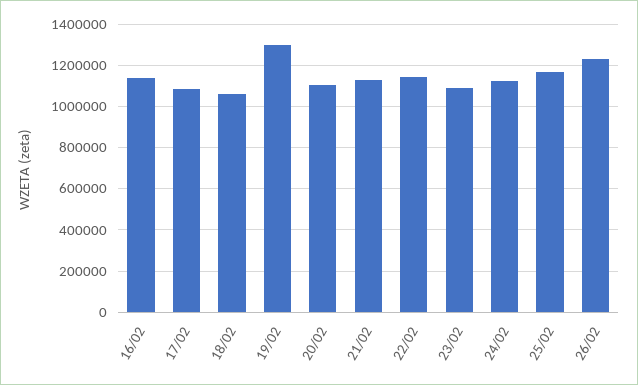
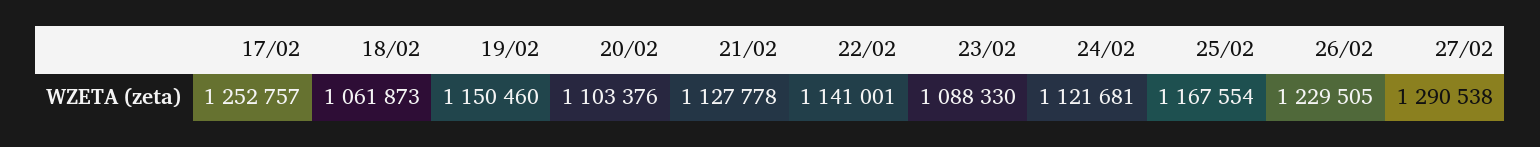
16/02: 1150000 -> none
17/02: 1100000 -> 1252757
19/02: 1300000 -> 1150460
27/02: none -> 1290538

